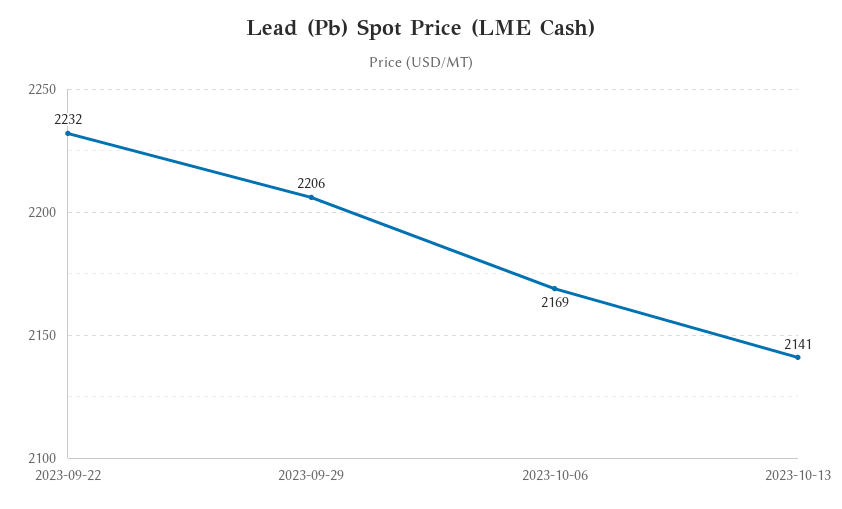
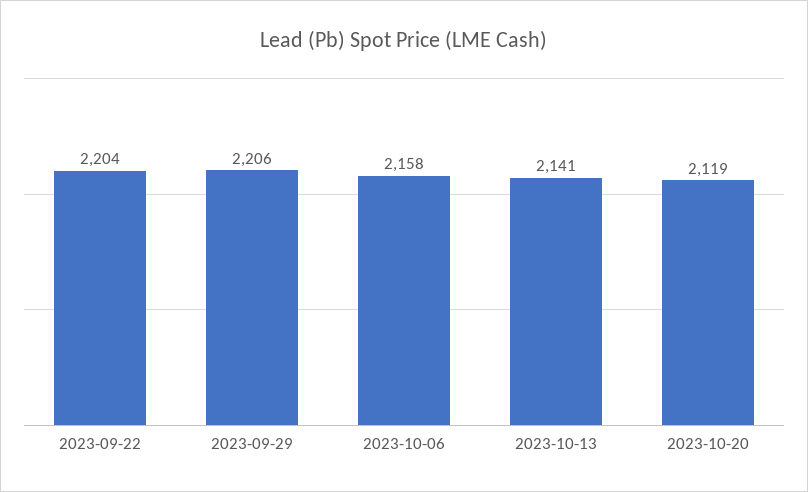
2023-09-22: 2232 -> 2204
2023-10-06: 2169 -> 2158
2023-10-20: none -> 2119

